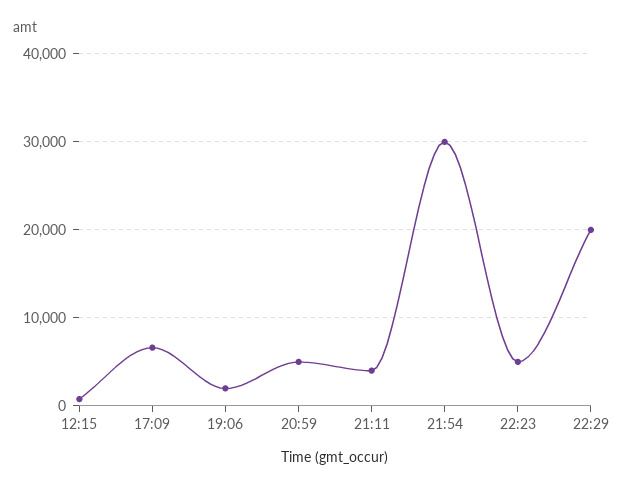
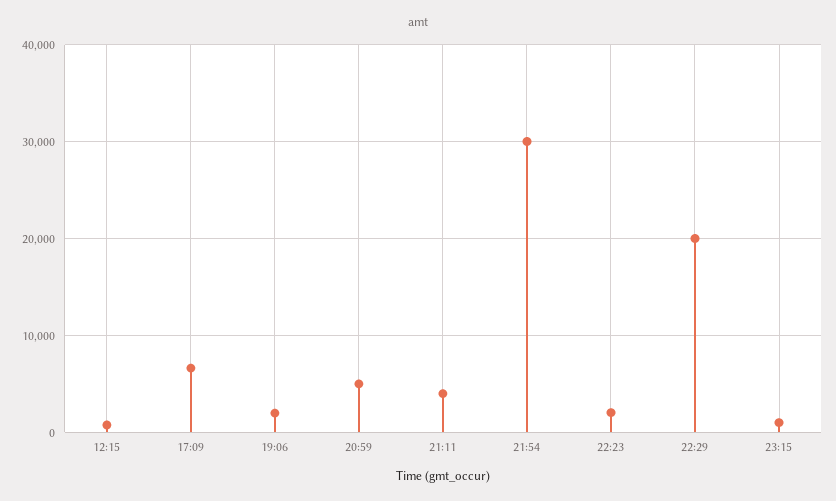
22:23: 5000 -> 2000
23:15: none -> 1000

